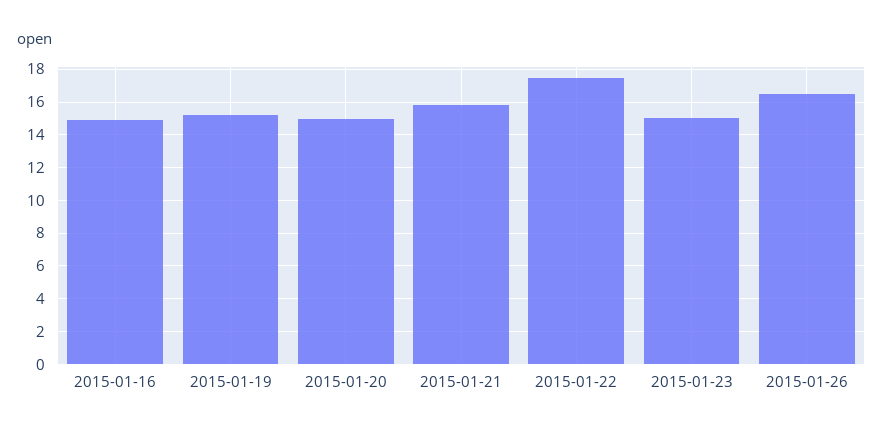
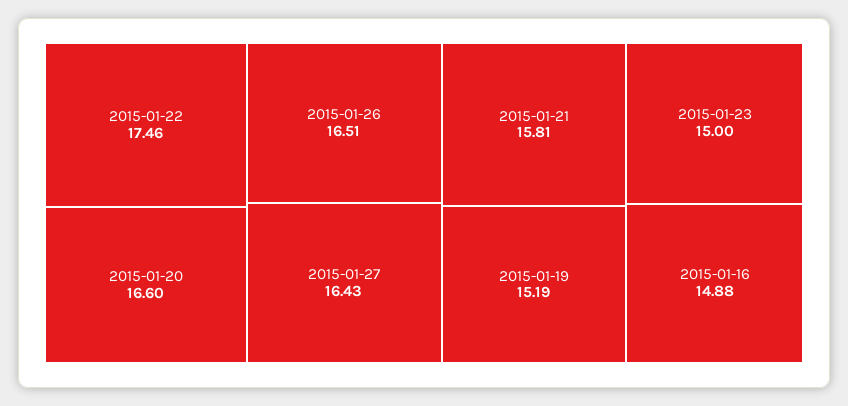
2015-01-20: 15 -> 16.6
2015-01-27: none -> 16.43

